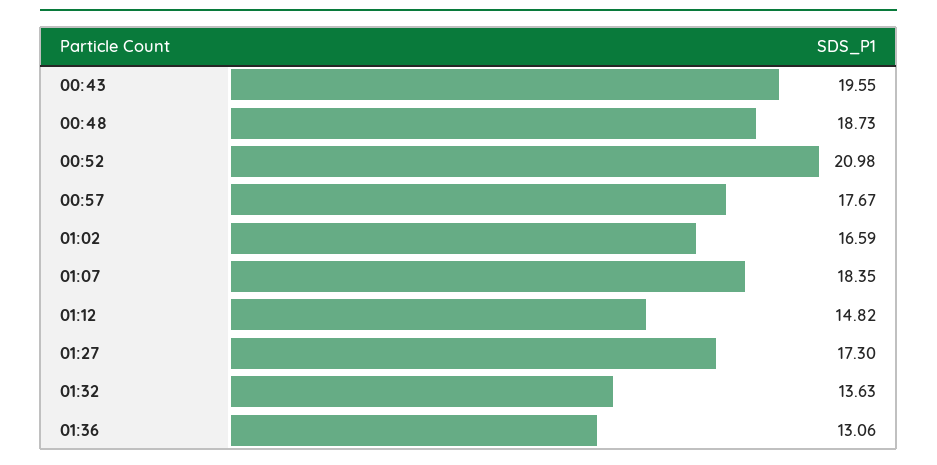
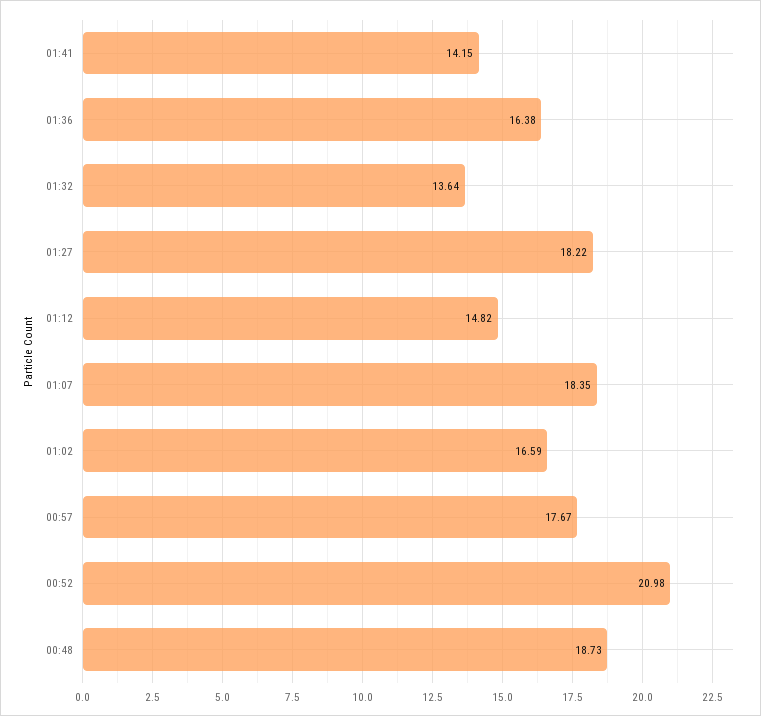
00:43: 19.55 -> none
01:27: 17.3 -> 18.22
01:32: 13.63 -> 13.64
01:36: 13.06 -> 16.38
01:41: none -> 14.15

